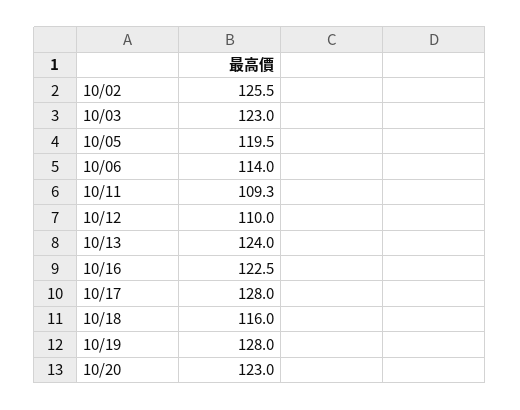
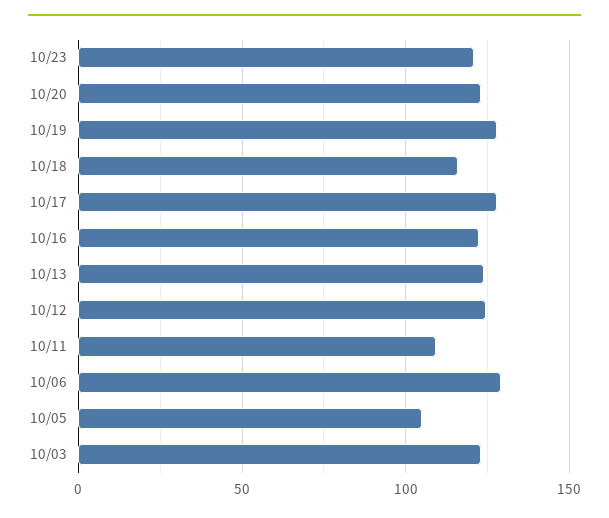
10/02: 125.5 -> none
10/05: 119.5 -> 105
10/06: 114 -> 130
10/12: 110 -> 125
10/23: none -> 120

